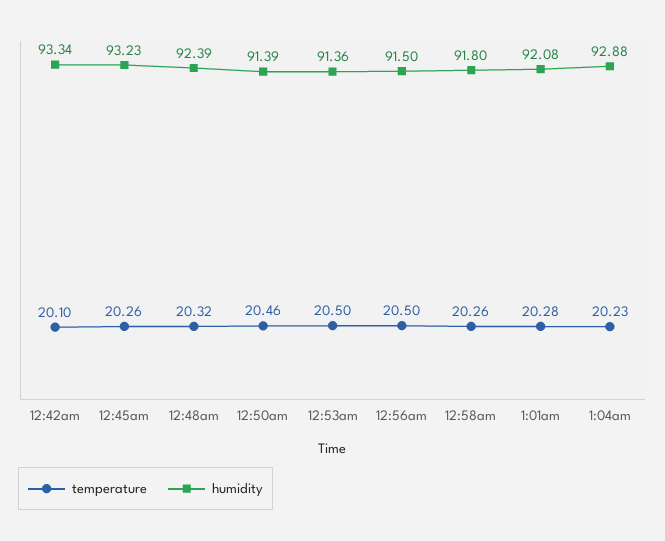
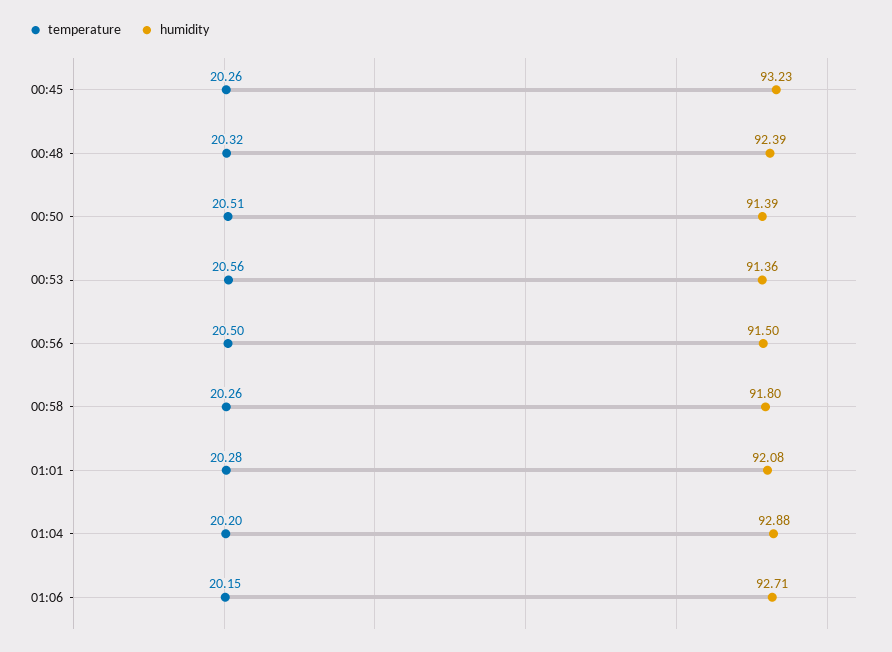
temperature, 12:42am: 20.1 -> none
humidity, 12:42am: 93.34 -> none
temperature, 12:50am: 20.46 -> 20.51
temperature, 12:53am: 20.5 -> 20.56
temperature, 1:04am: 20.23 -> 20.2
temperature, 01:06: none -> 20.15
humidity, 01:06: none -> 92.71

